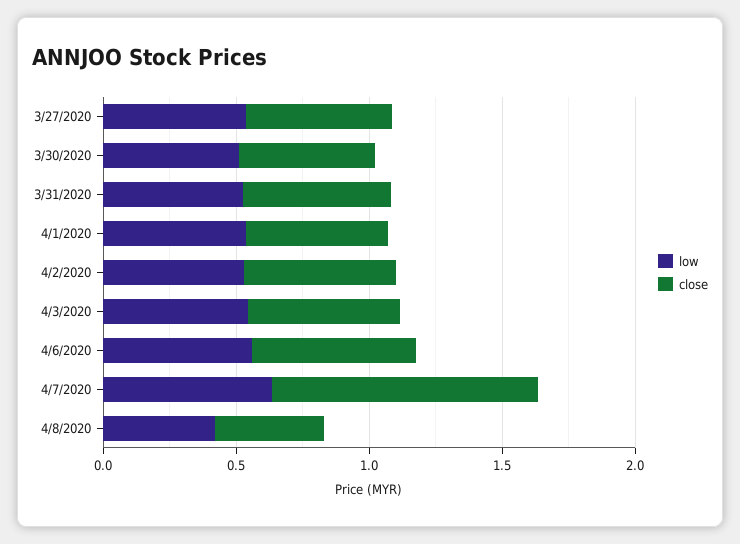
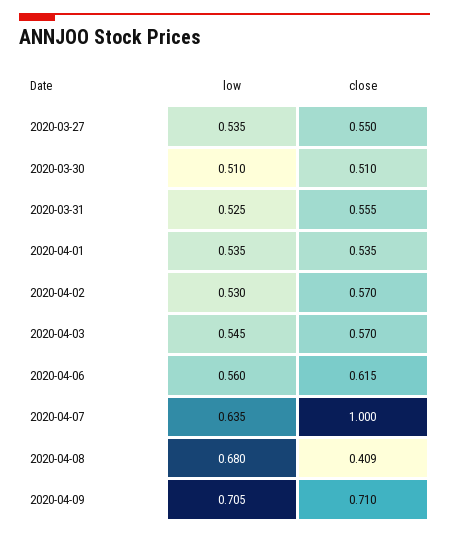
low, 4/8/2020: 0.4 -> 0.68
low, 2020-04-09: none -> 0.705
close, 2020-04-09: none -> 0.71

